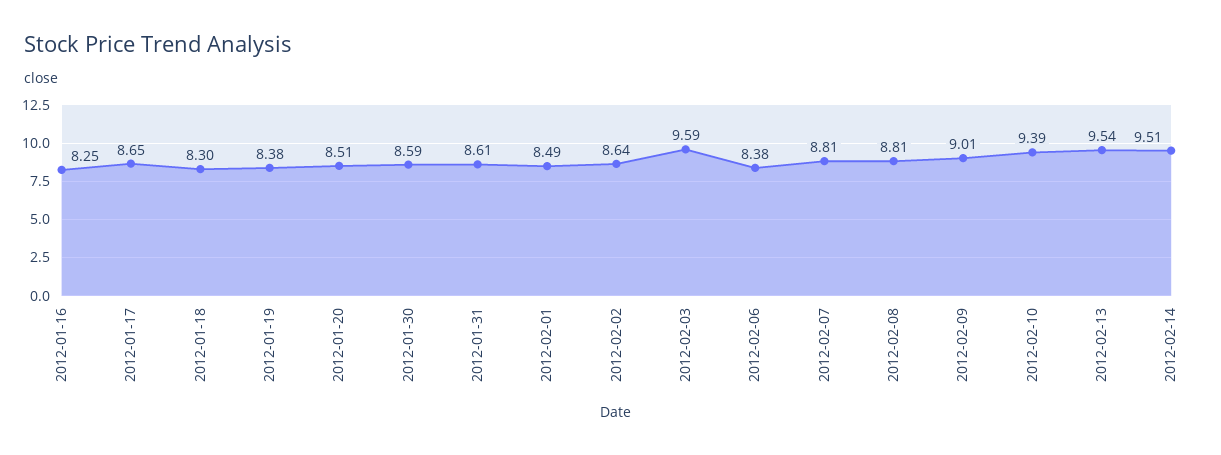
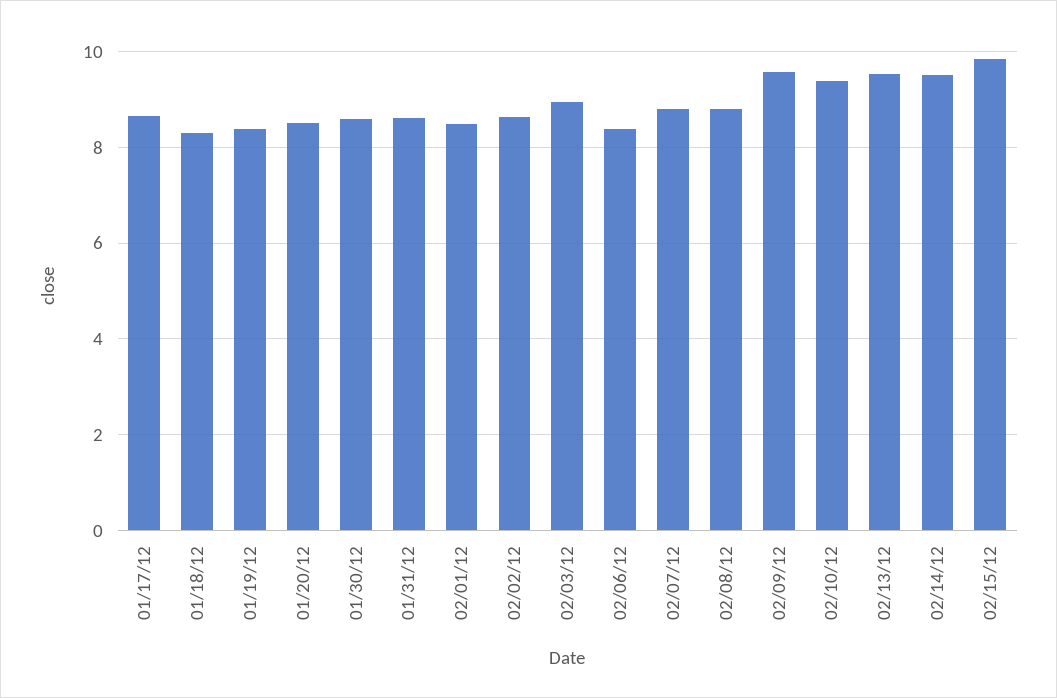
2012-01-16: 8.25 -> none
2012-02-03: 9.59 -> 9
2012-02-09: 9.01 -> 9.6
02/15/12: none -> 9.8

